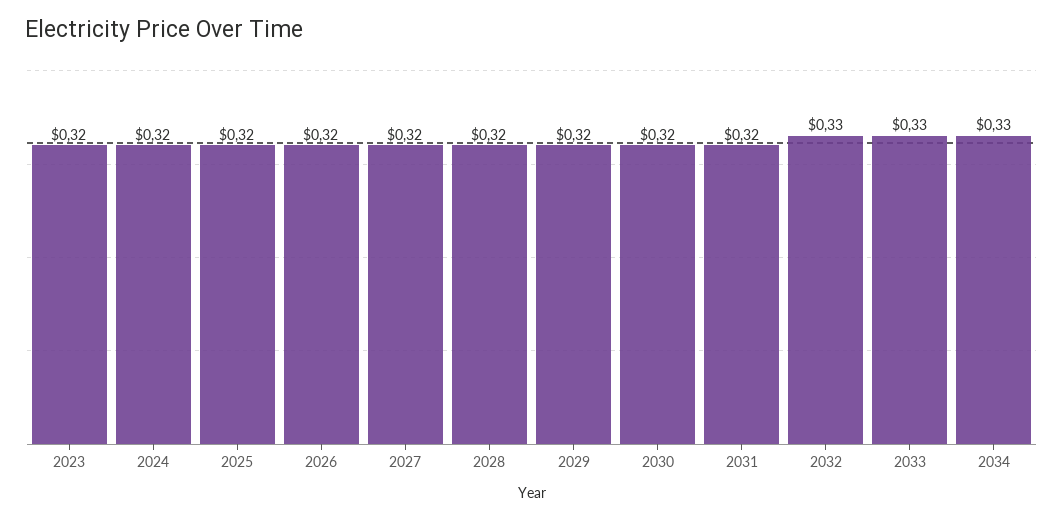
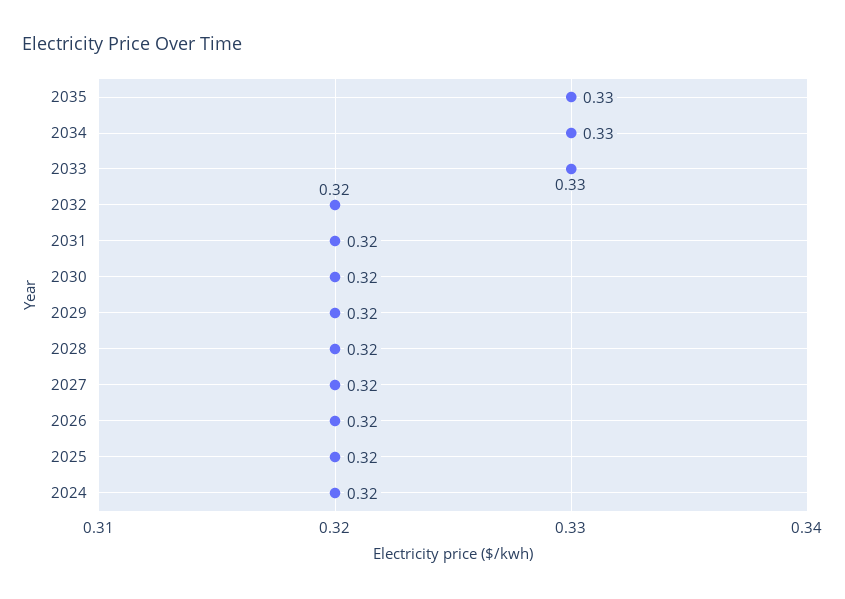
2023: 0.32 -> none
2032: 0.33 -> 0.32
2035: none -> 0.33

